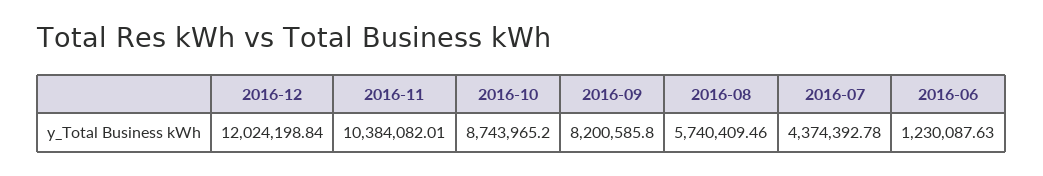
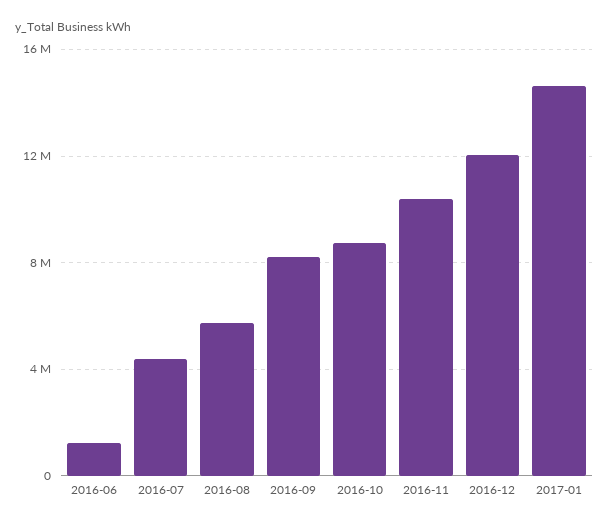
2017-01: none -> 14500000

